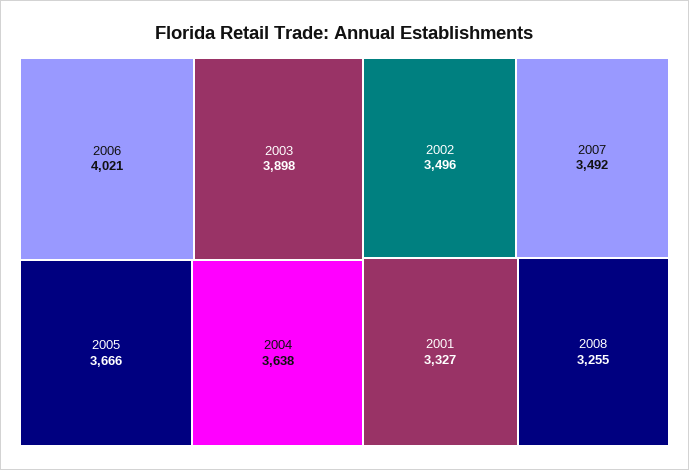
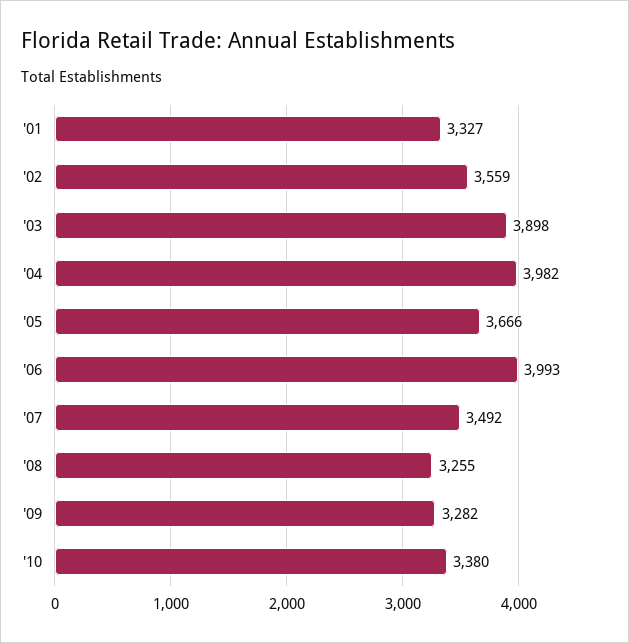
2006: 4021 -> 3993
2004: 3638 -> 3982
2002: 3496 -> 3559
'09: none -> 3282
'10: none -> 3380

